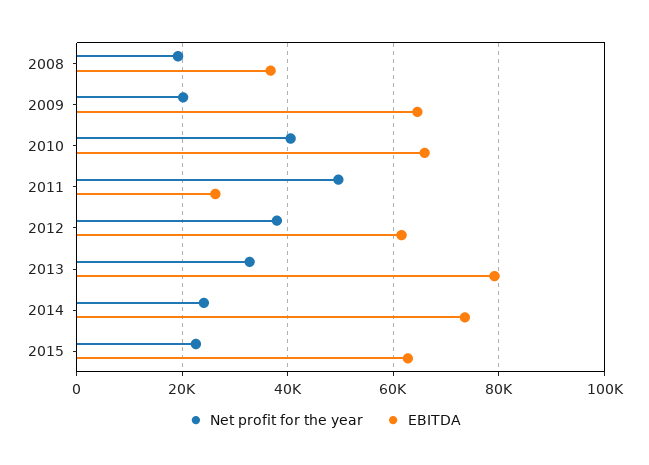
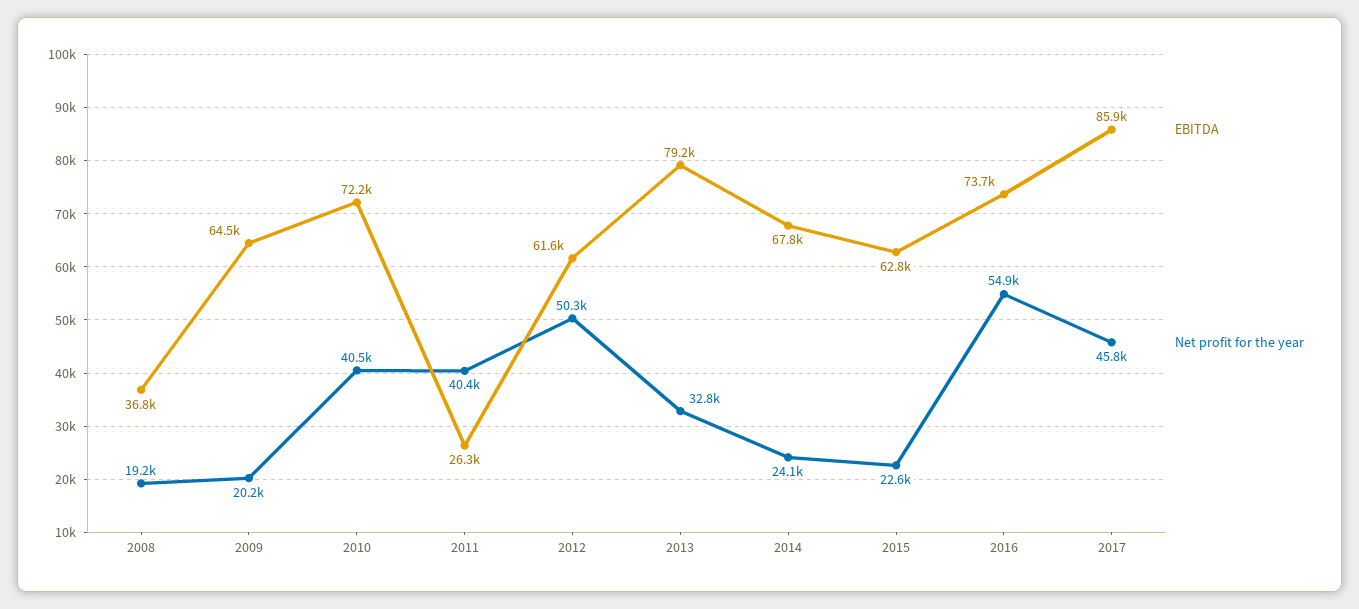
EBITDA, 2010: 66000 -> 72200
Net profit for the year, 2011: 50000 -> 40400
Net profit for the year, 2012: 38000 -> 50300
EBITDA, 2014: 74000 -> 67800
EBITDA, 2016: none -> 73700
Net profit for the year, 2016: none -> 54900
EBITDA, 2017: none -> 85900
Net profit for the year, 2017: none -> 45800

